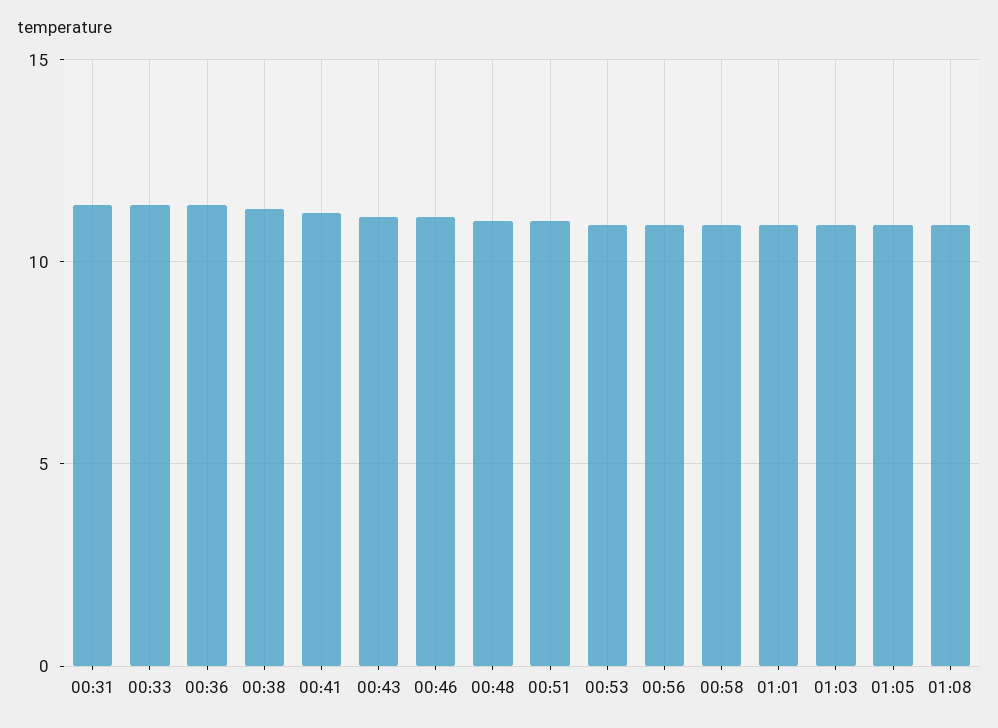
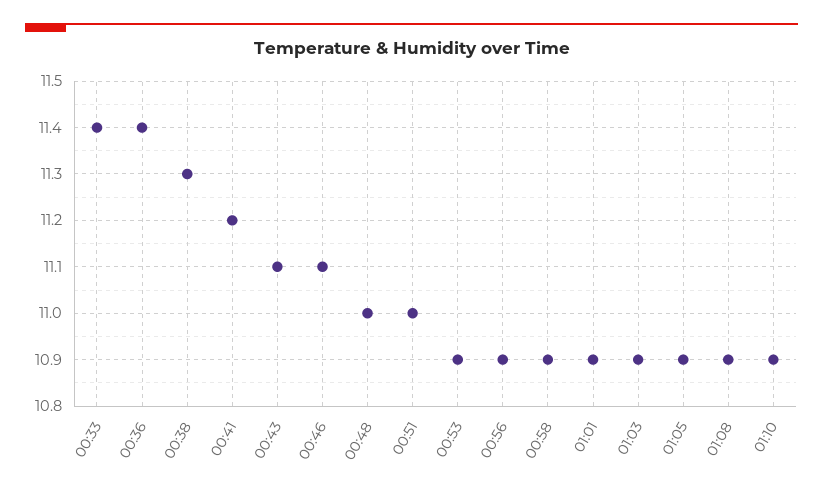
00:31: 11.5 -> none
01:10: none -> 10.9

